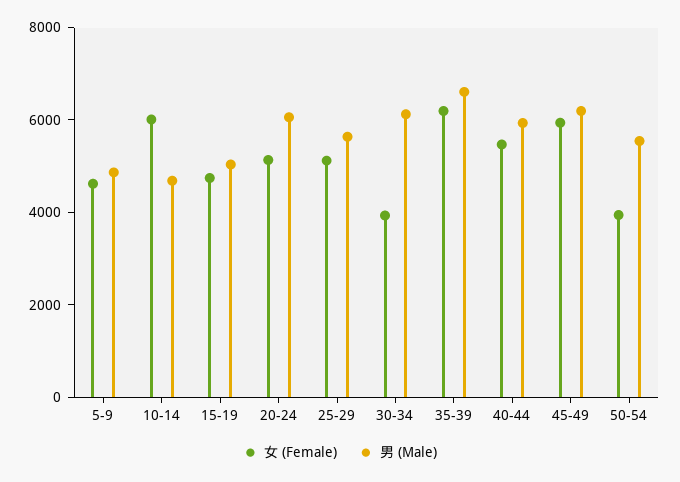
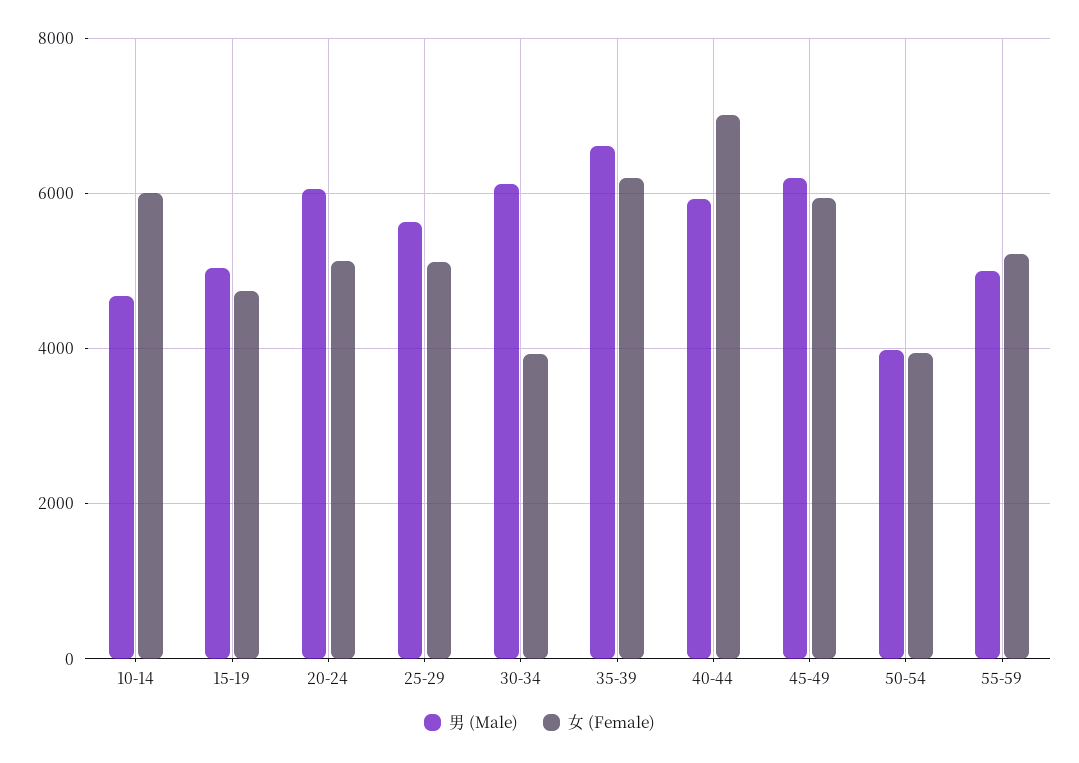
女 (Female), 5-9: 4500 -> none
男 (Male), 5-9: 5000 -> none
女 (Female), 40-44: 5500 -> 7000
男 (Male), 50-54: 5500 -> 4000
男 (Male), 55-59: none -> 5000
女 (Female), 55-59: none -> 5200

